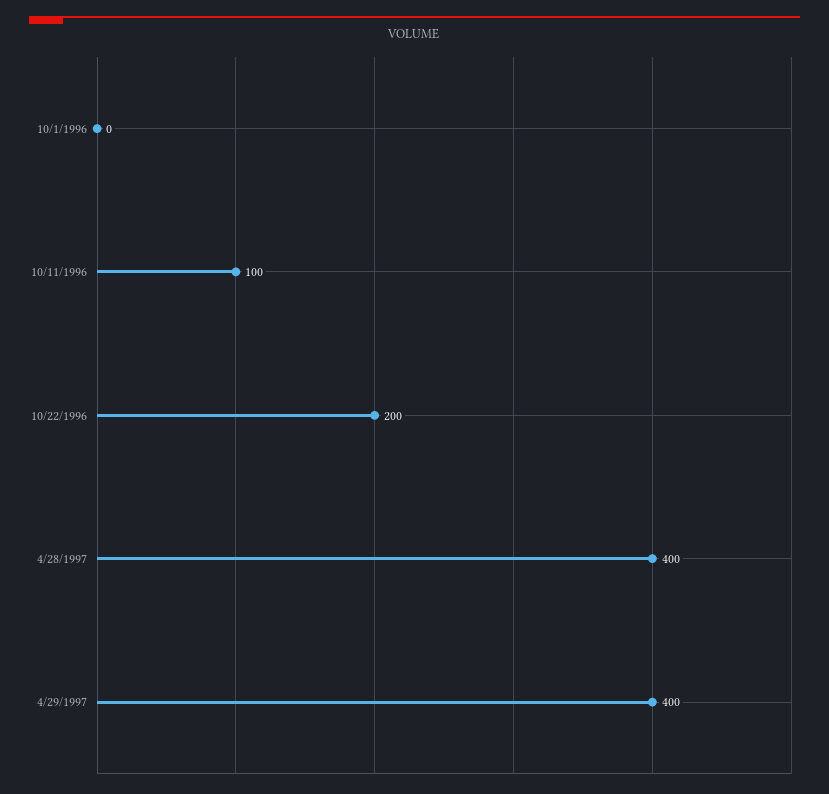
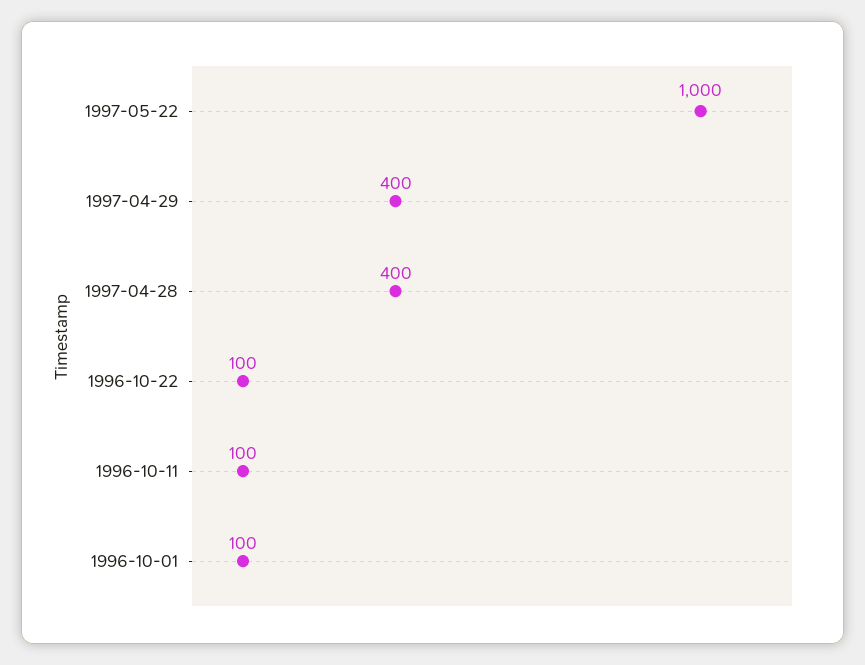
10/1/1996: 0 -> 100
10/22/1996: 200 -> 100
1997-05-22: none -> 1000

